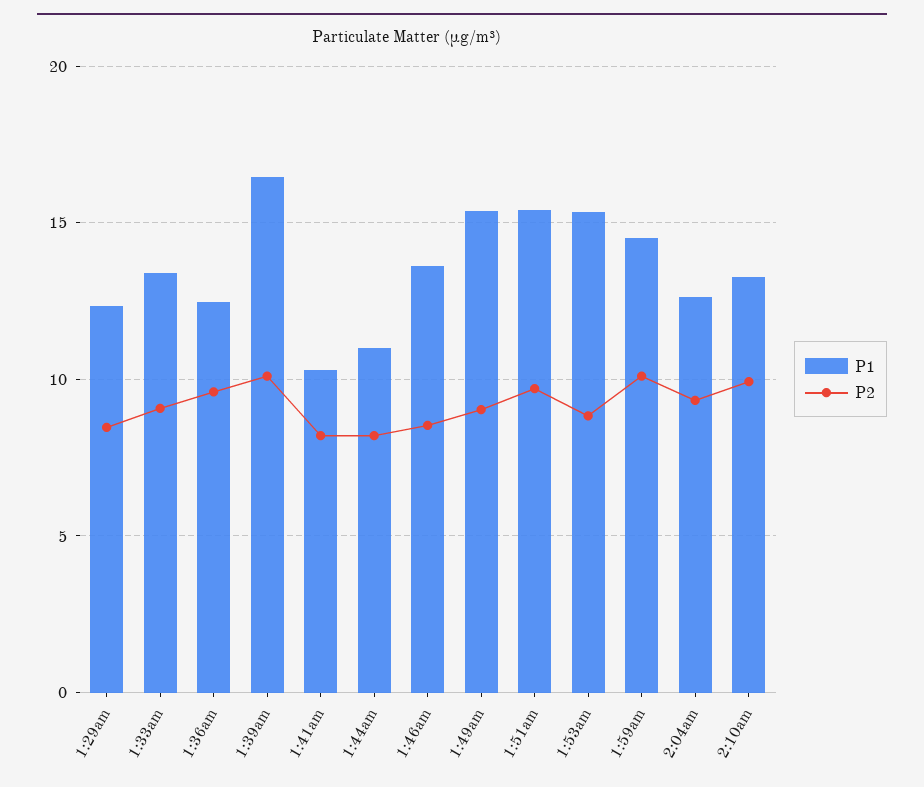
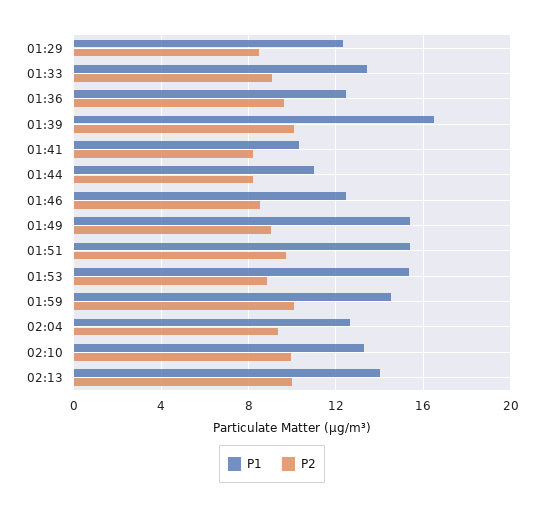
P1, 1:46am: 13.5 -> 12.5
P1, 02:13: none -> 14
P2, 02:13: none -> 10

